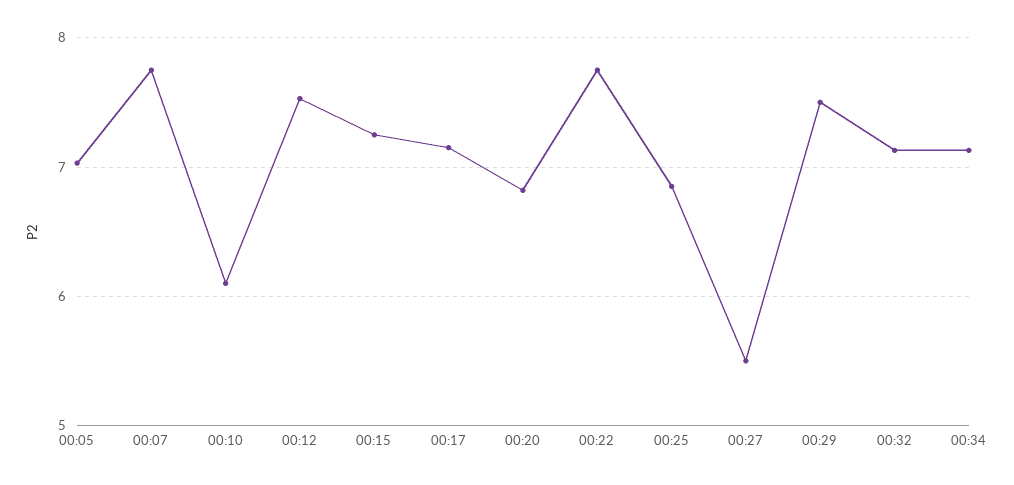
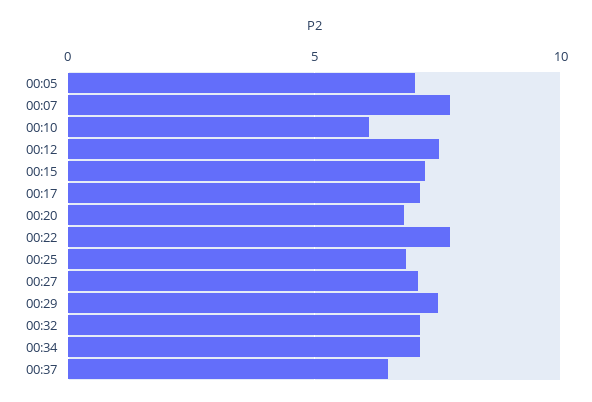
00:27: 5.5 -> 7
00:37: none -> 6.5

